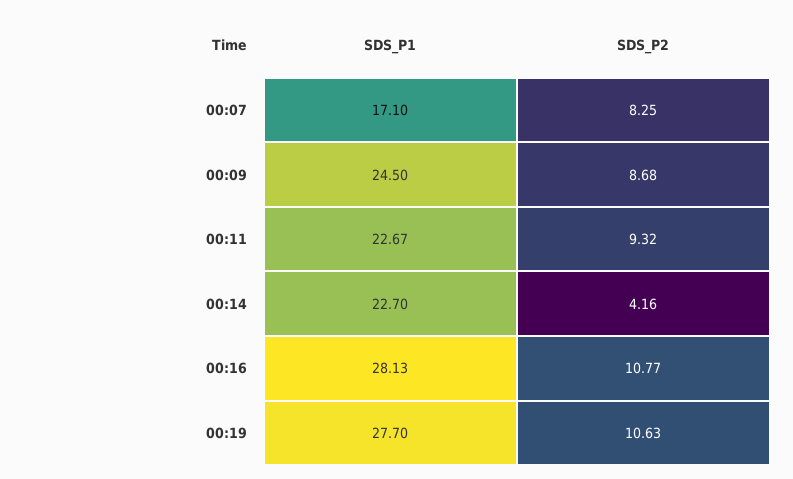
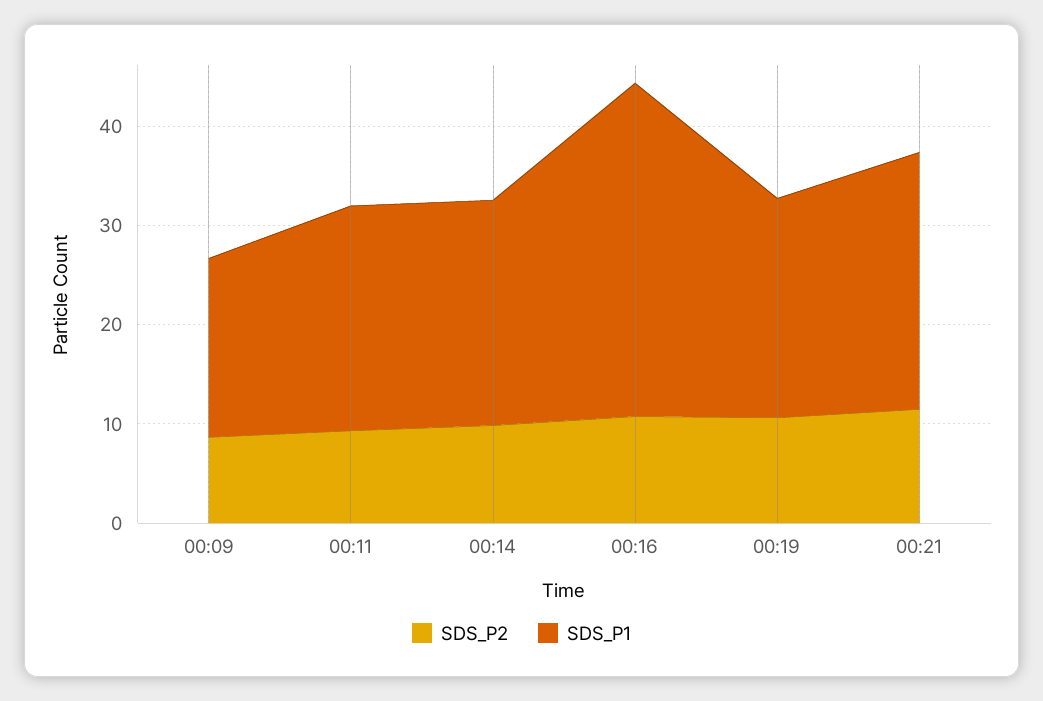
SDS_P1, 00:07: 17.1 -> none
SDS_P2, 00:07: 8.25 -> none
SDS_P1, 00:09: 24.5 -> 18
SDS_P2, 00:14: 4.16 -> 10
SDS_P1, 00:16: 28.13 -> 34
SDS_P1, 00:19: 27.7 -> 22
SDS_P2, 00:21: none -> 12
SDS_P1, 00:21: none -> 26

